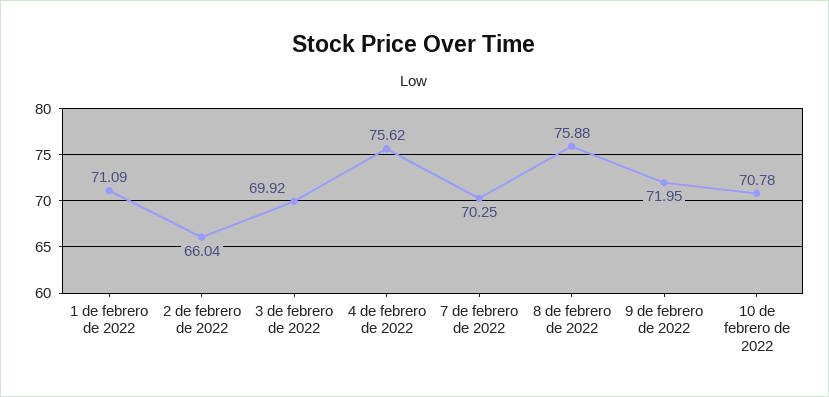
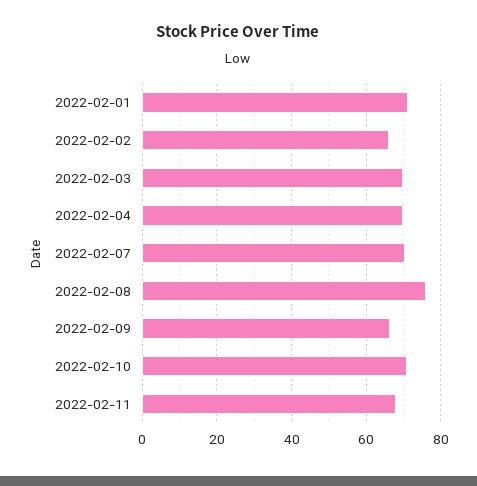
4 de febrero de 2022: 75.62 -> 70
9 de febrero de 2022: 71.95 -> 66
2022-02-11: none -> 68

